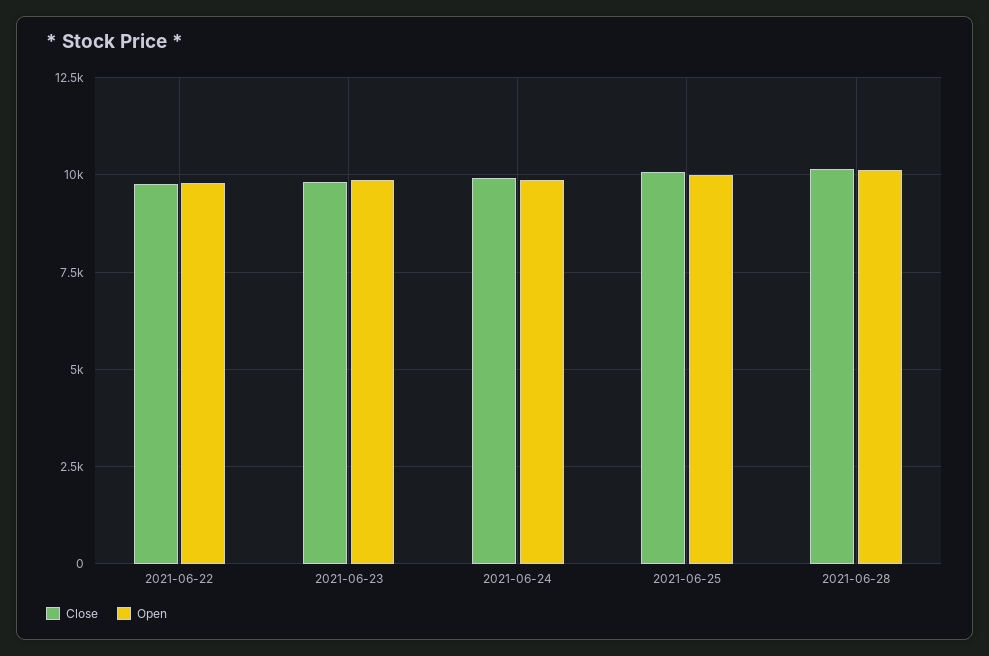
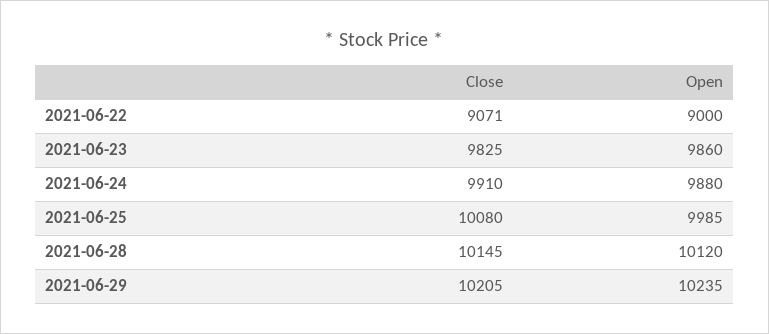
Close, 2021-06-22: 9750 -> 9071
Open, 2021-06-22: 9750 -> 9000
Close, 2021-06-29: none -> 10205
Open, 2021-06-29: none -> 10235

